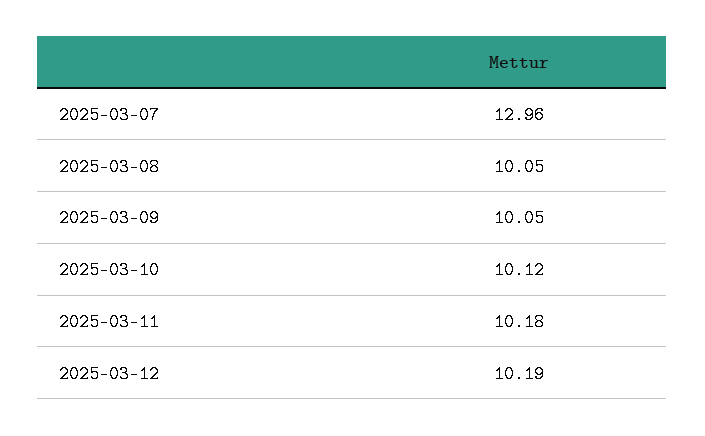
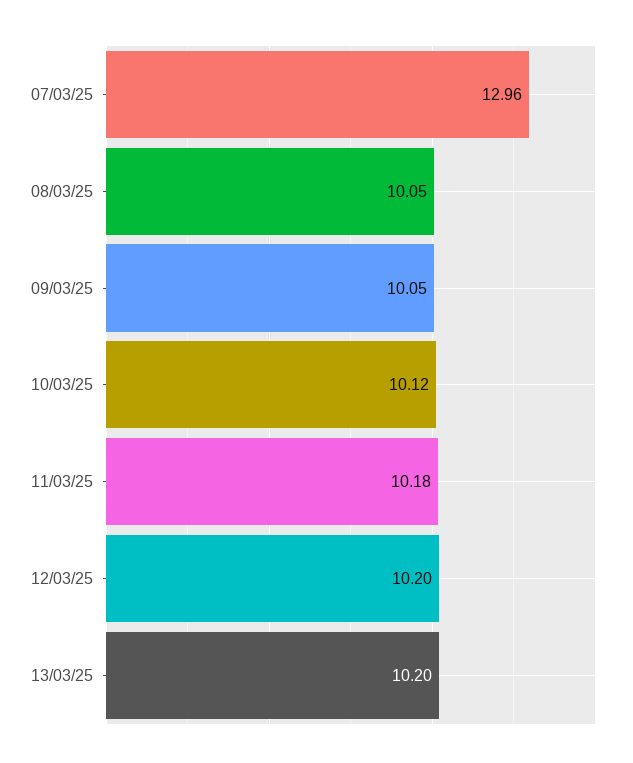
2025-03-12: 10.19 -> 10.2
13/03/25: none -> 10.2

